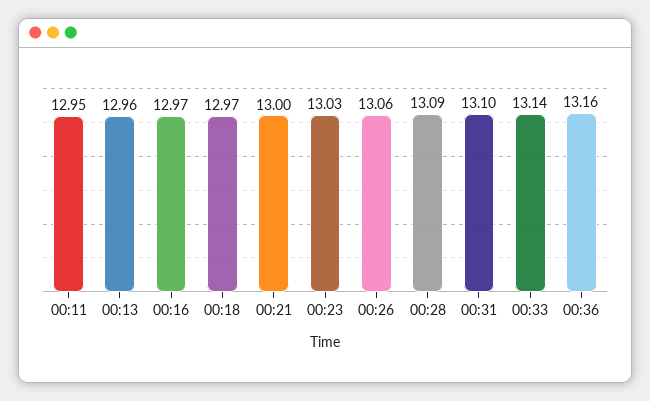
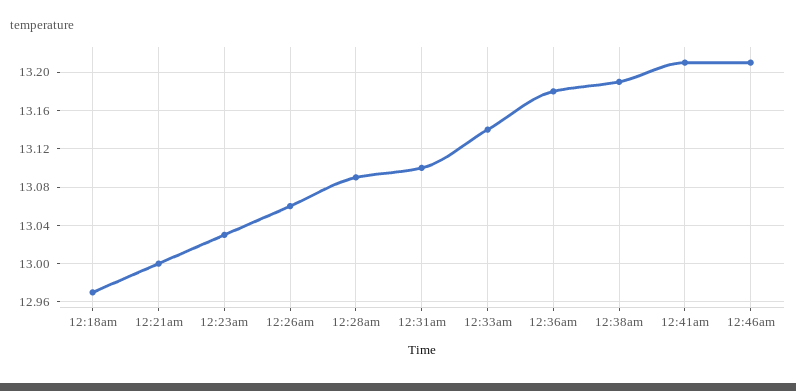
00:11: 12.95 -> none
00:13: 12.96 -> none
00:16: 12.97 -> none
00:36: 13.16 -> 13.18
12:38am: none -> 13.19
12:41am: none -> 13.21
12:46am: none -> 13.21

